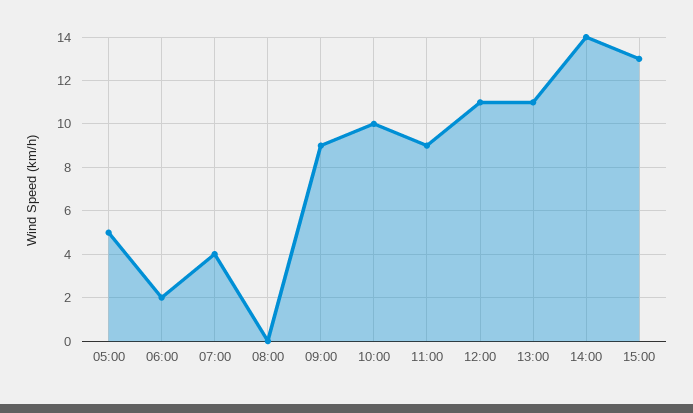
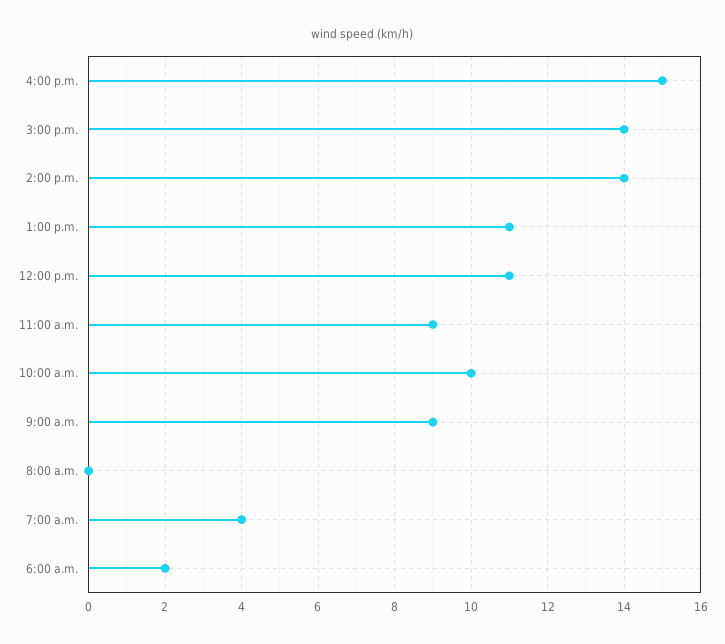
05:00: 5 -> none
15:00: 13 -> 14
4:00 p.m.: none -> 15

